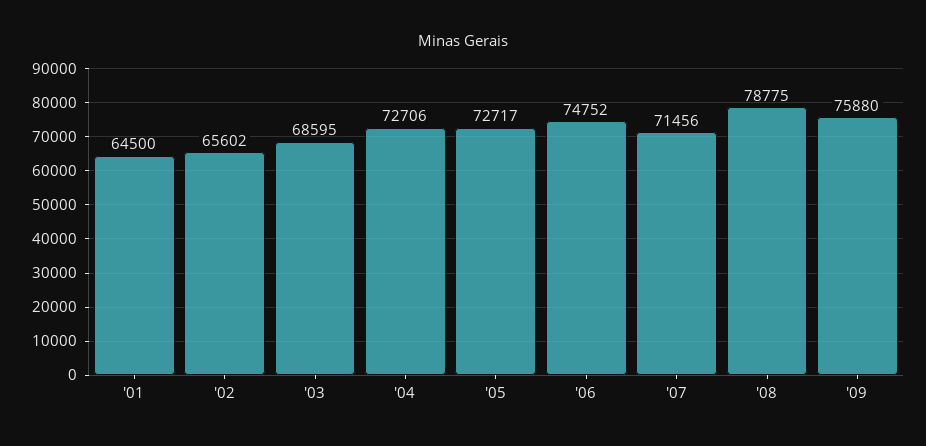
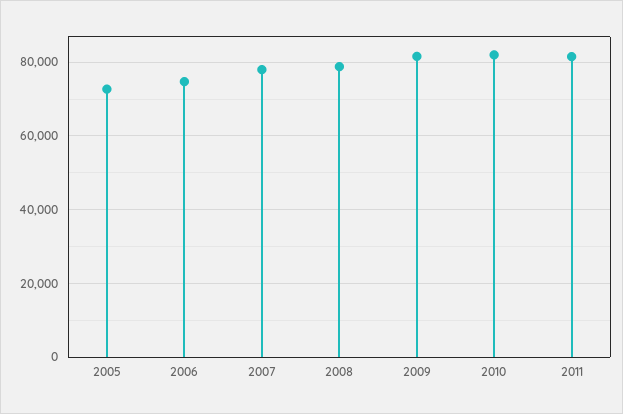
'01: 64500 -> none
'02: 65602 -> none
'03: 68595 -> none
'04: 72706 -> none
'07: 71456 -> 78000
'09: 75880 -> 82000
2010: none -> 82000
2011: none -> 82000

